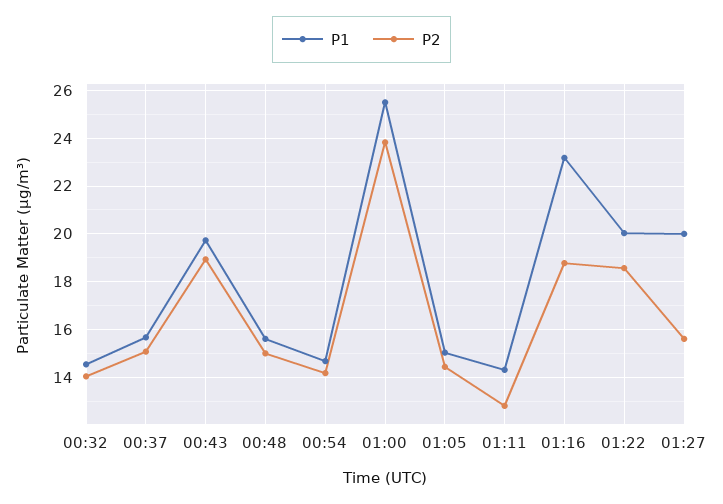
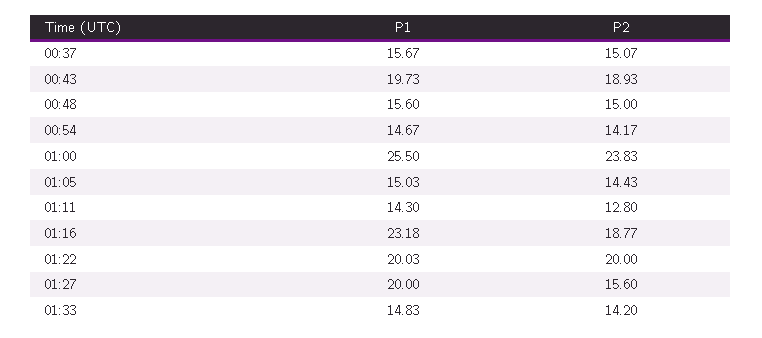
P1, 00:32: 14.5 -> none
P2, 00:32: 14 -> none
P2, 01:22: 18.5 -> 20
P1, 01:33: none -> 14.83
P2, 01:33: none -> 14.2

